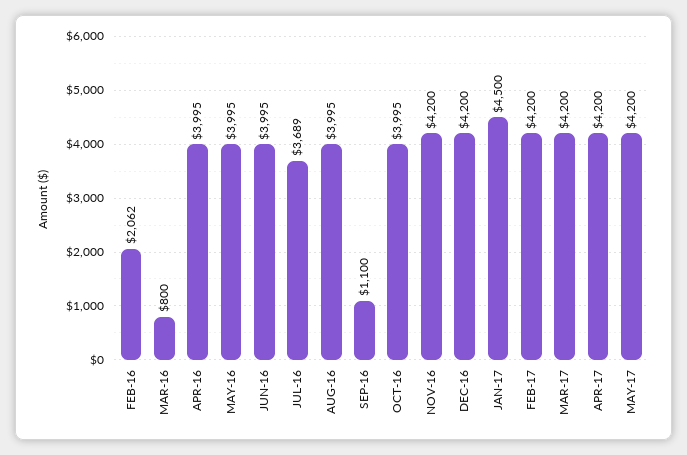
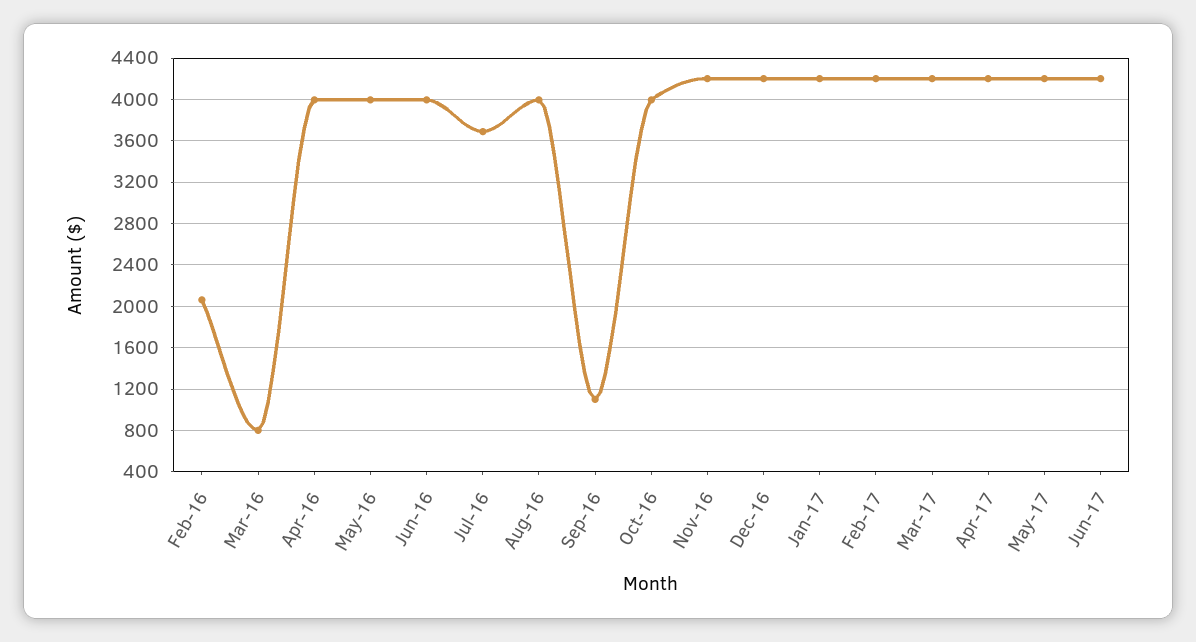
JAN-17: 4500 -> 4200
Jun-17: none -> 4200

